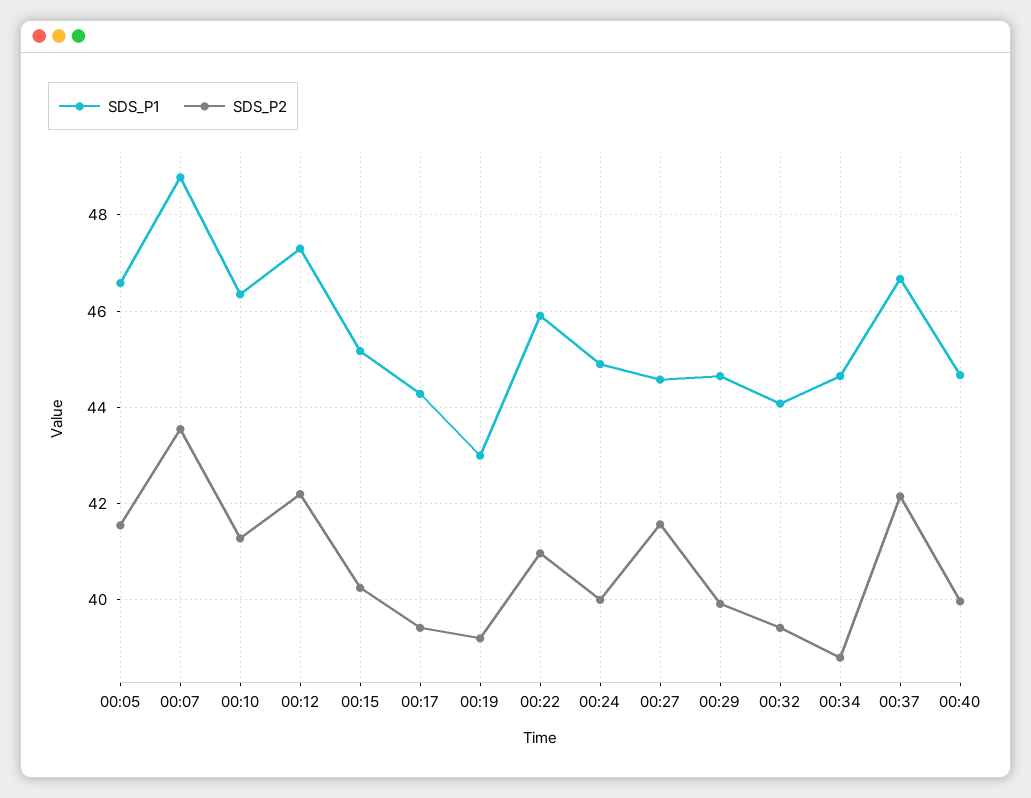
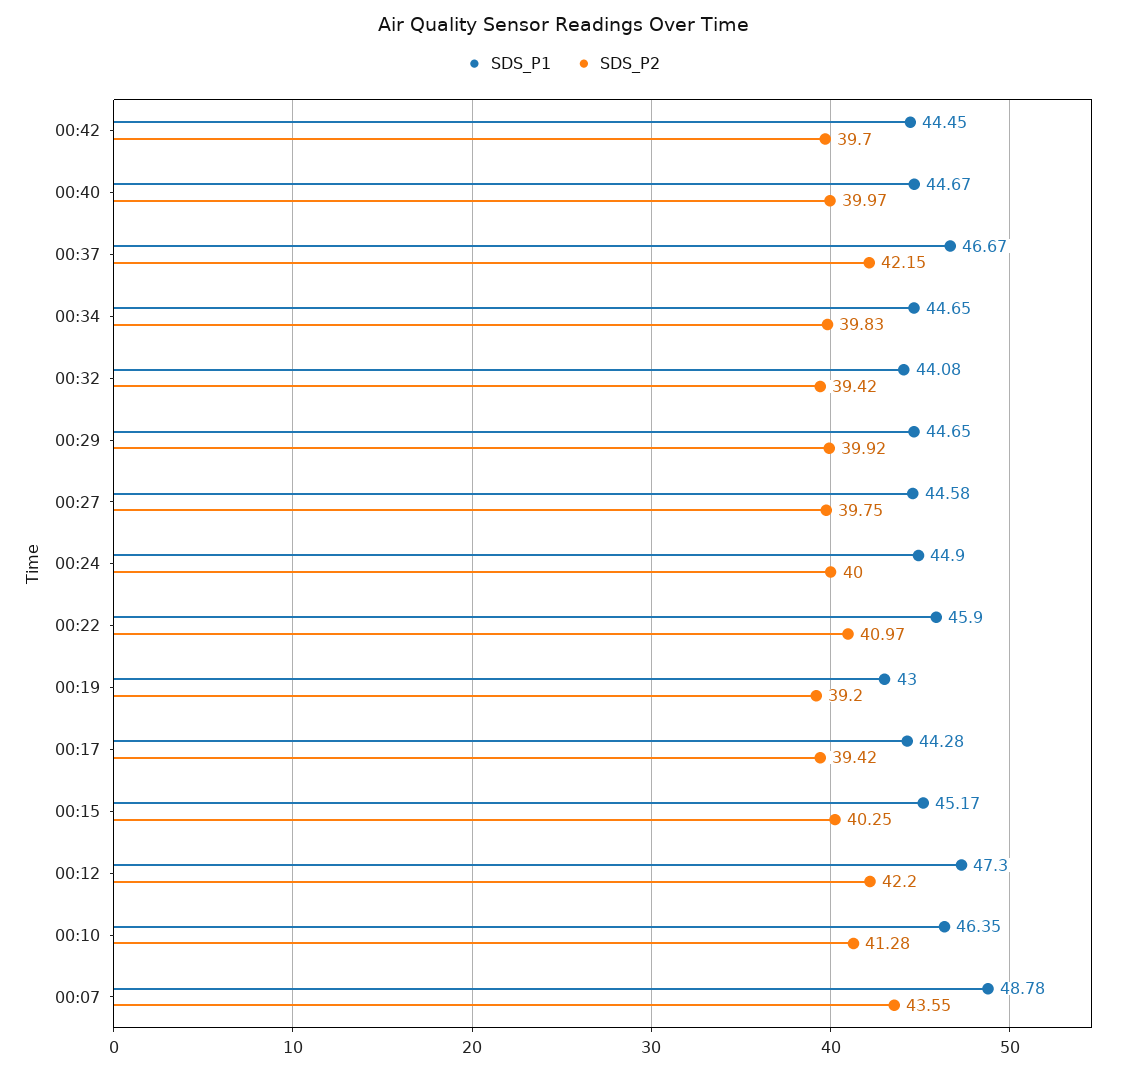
SDS_P1, 00:05: 46.6 -> none
SDS_P2, 00:05: 41.6 -> none
SDS_P2, 00:27: 41.6 -> 39.75
SDS_P2, 00:34: 38.8 -> 39.83
SDS_P1, 00:42: none -> 44.45
SDS_P2, 00:42: none -> 39.7

